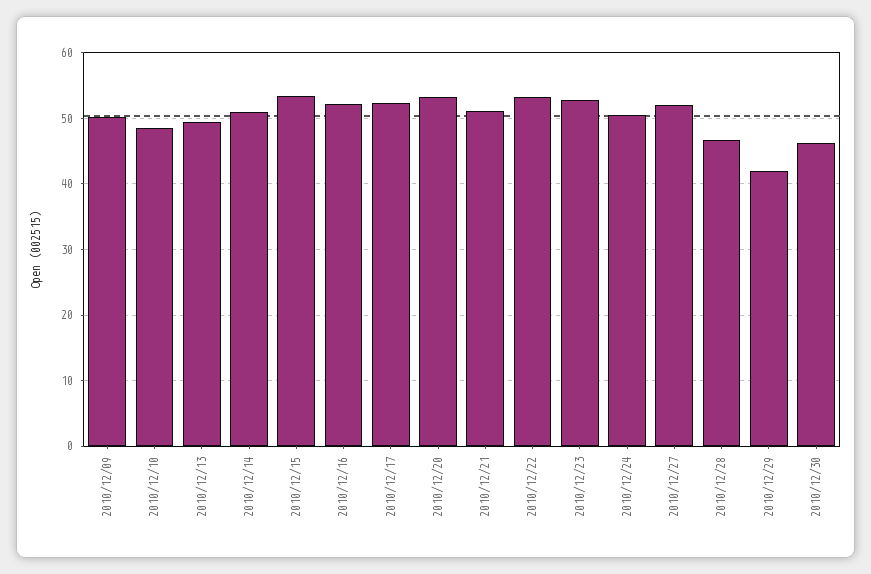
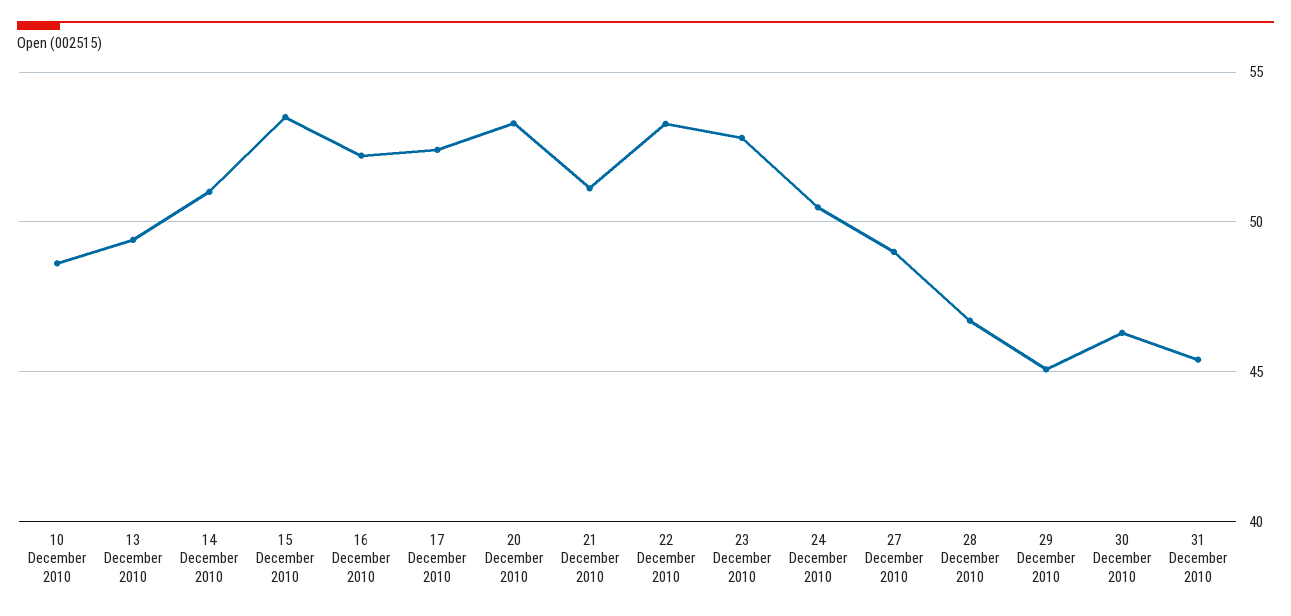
2010/12/09: 50 -> none
2010/12/27: 52 -> 49
2010/12/29: 42 -> 45
31 December 2010: none -> 45.5

